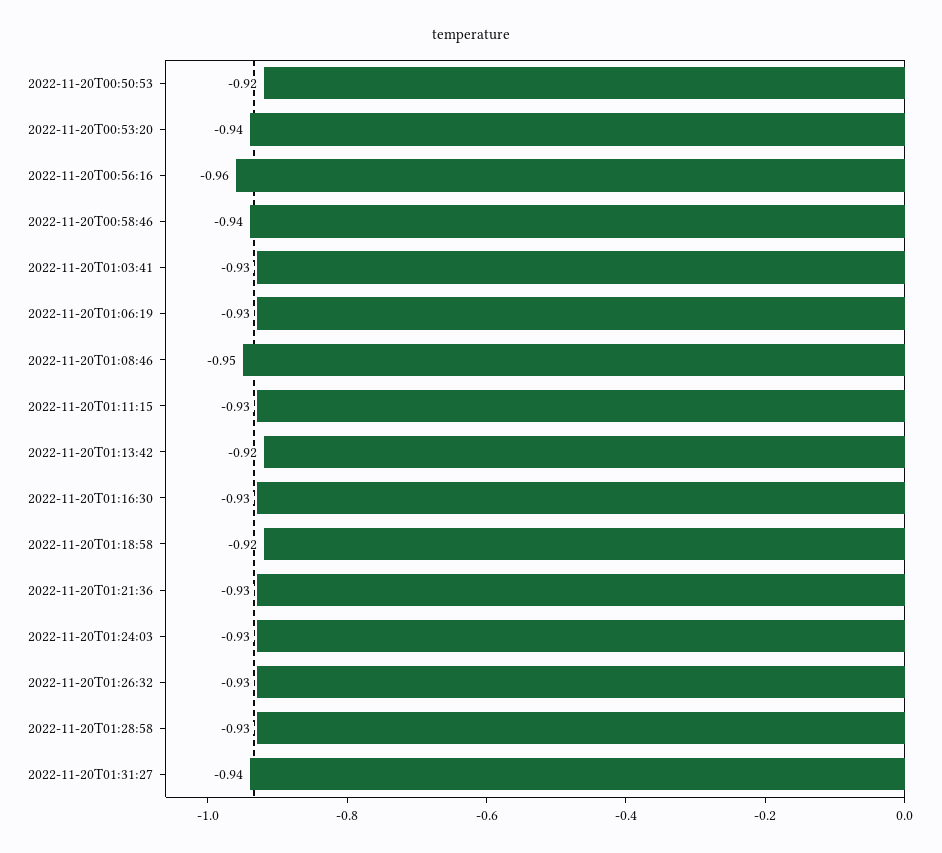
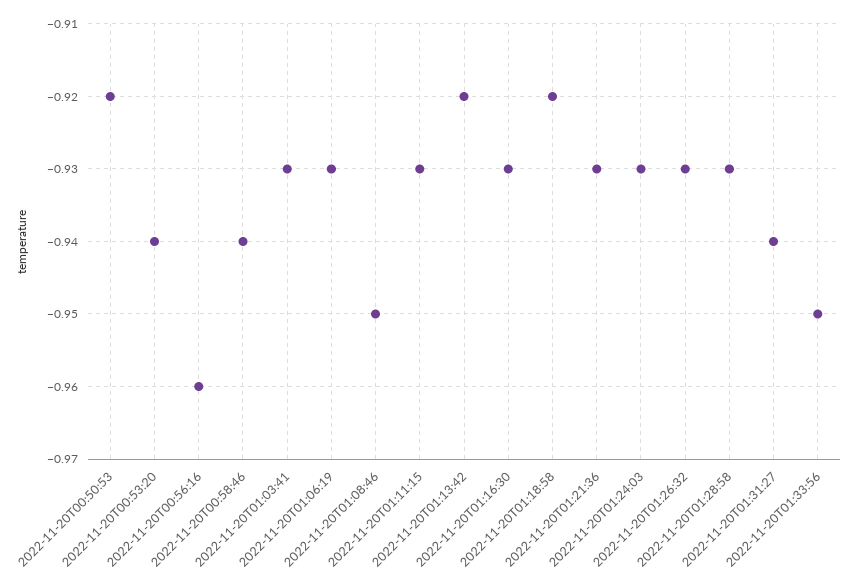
2022-11-20T01:33:56: none -> -0.95

